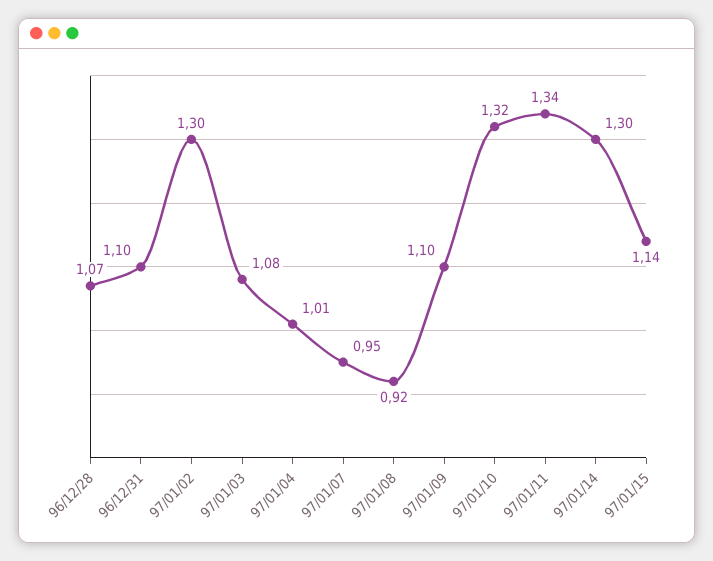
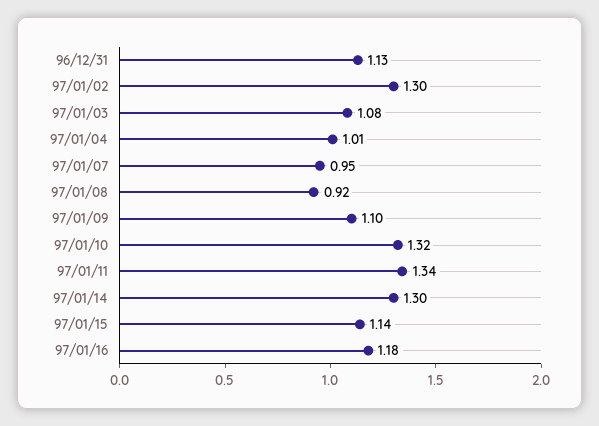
96/12/28: 1.07 -> none
96/12/31: 1.1 -> 1.13
97/01/16: none -> 1.18

